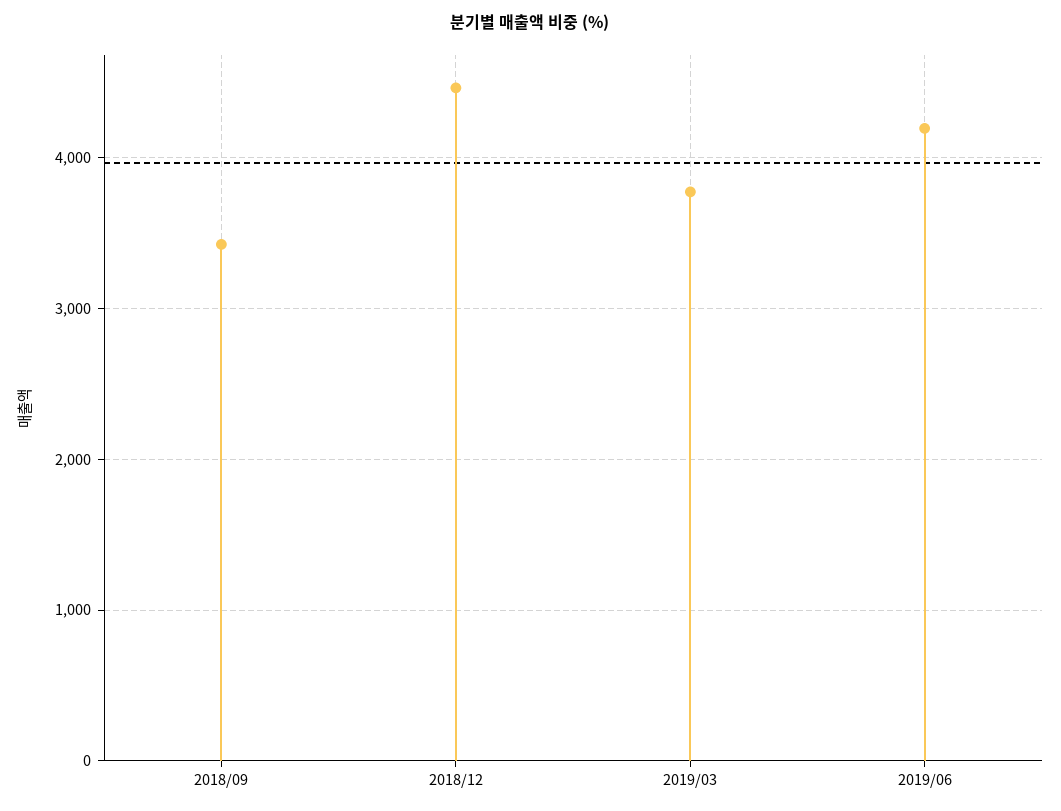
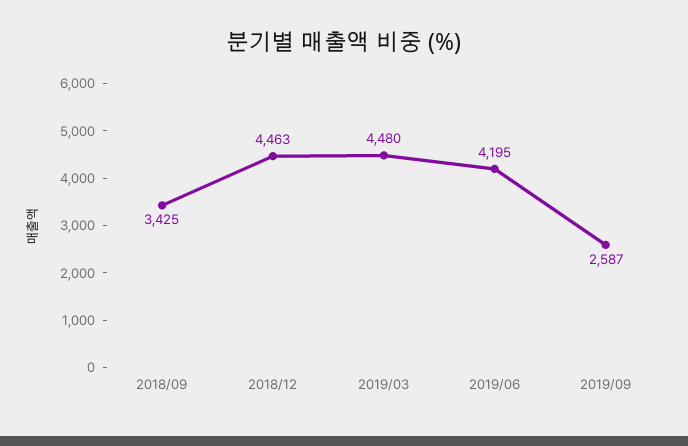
2019/03: 3800 -> 4480
2019/09: none -> 2587

